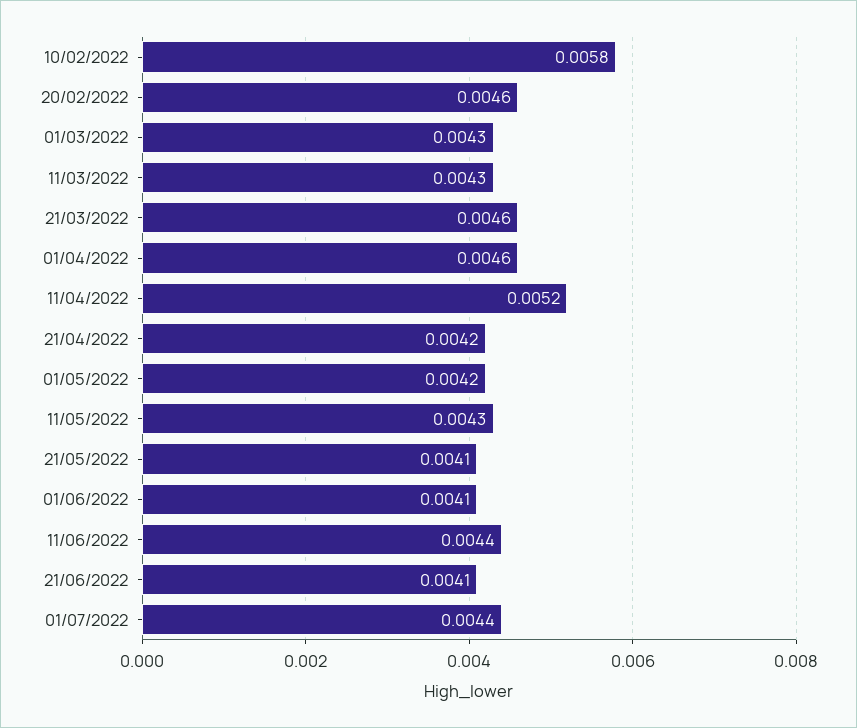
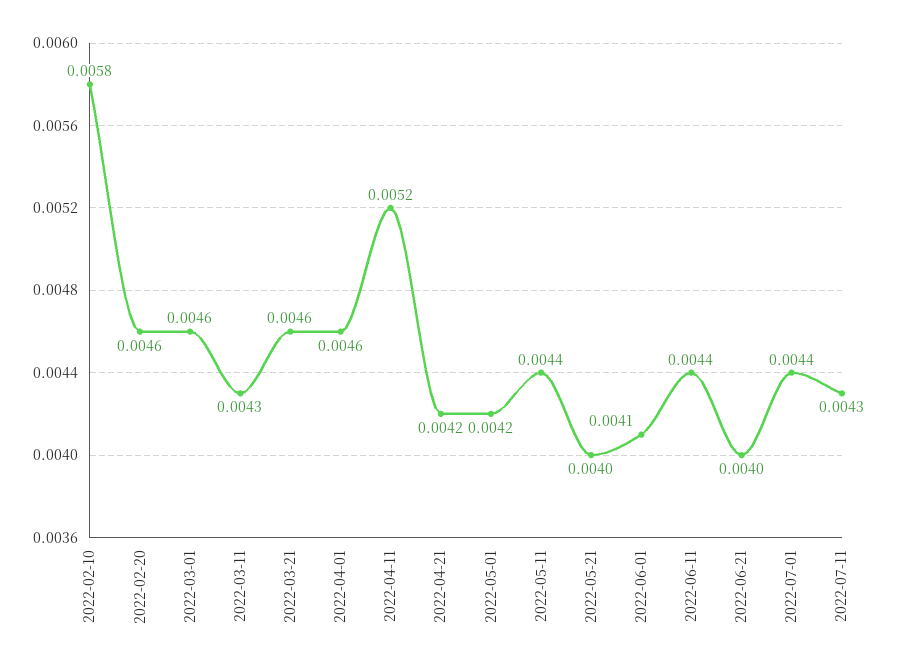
01/03/2022: 0.0043 -> 0.0046
11/05/2022: 0.0043 -> 0.0044
21/05/2022: 0.0041 -> 0.004
21/06/2022: 0.0041 -> 0.004
2022-07-11: none -> 0.0043

